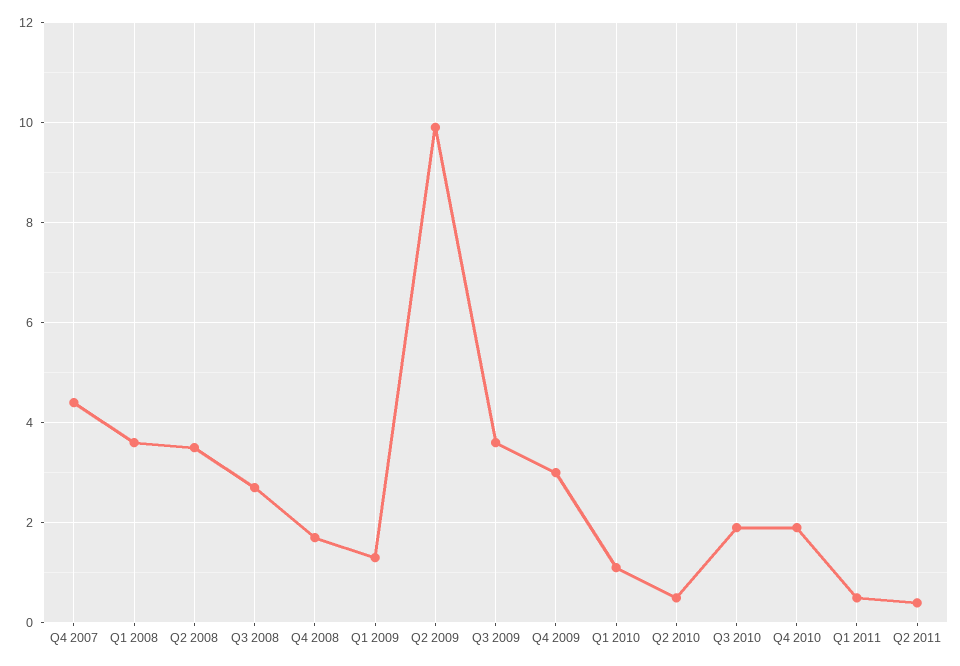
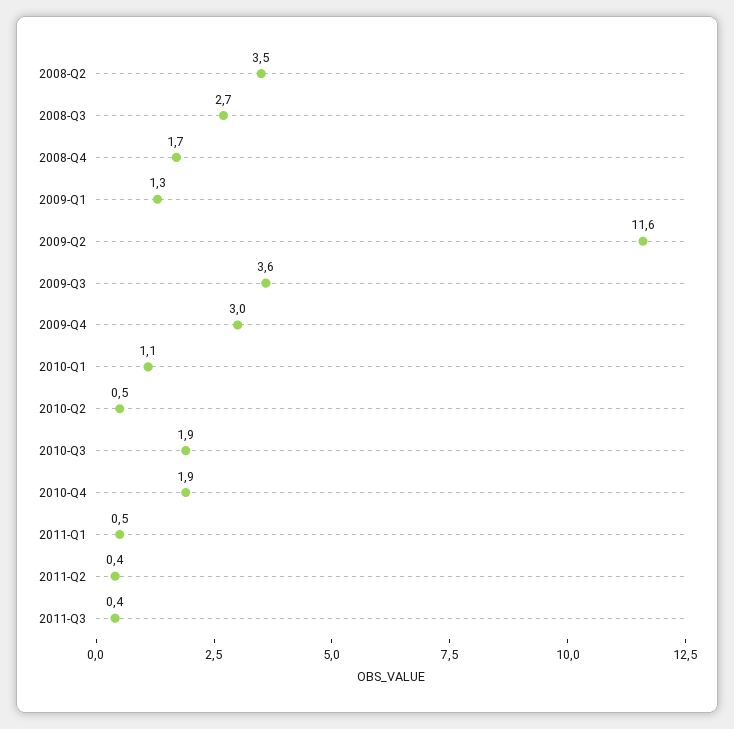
Q4 2007: 4.5 -> none
Q1 2008: 3.5 -> none
Q2 2009: 10 -> 11.6
2011-Q3: none -> 0.4

